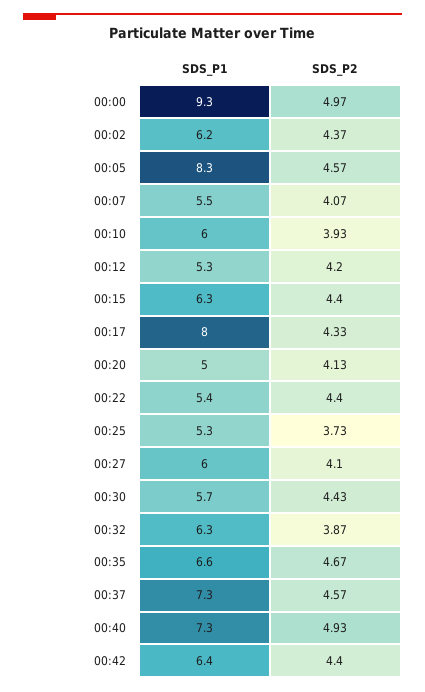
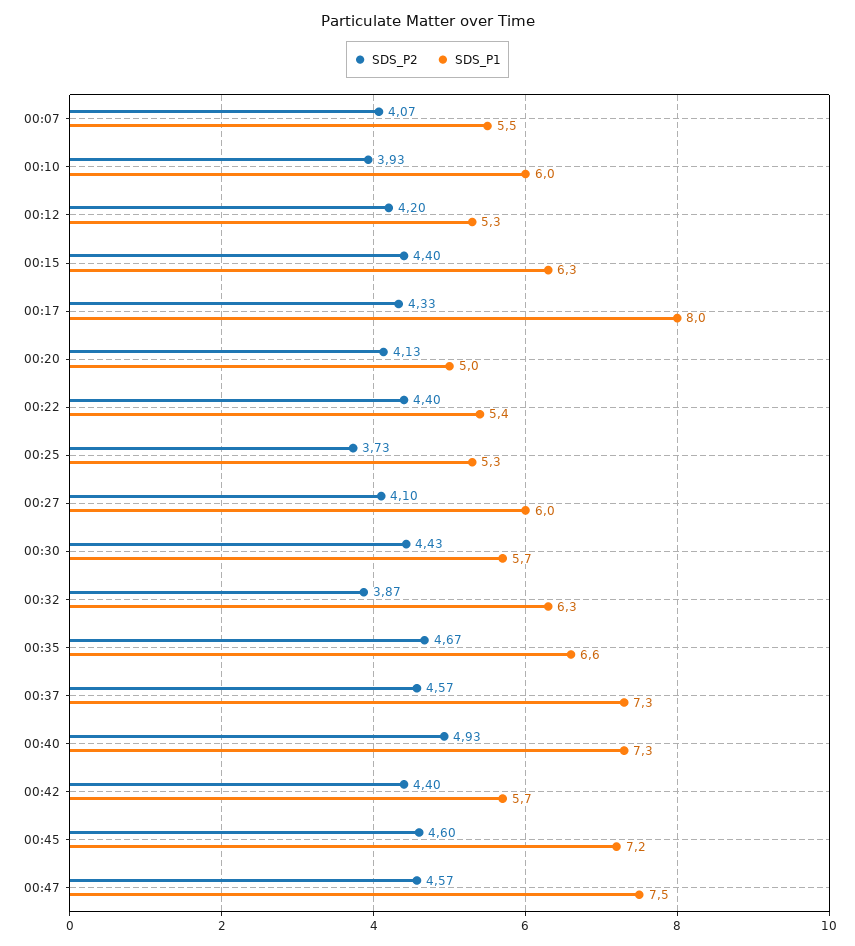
SDS_P1, 00:00: 9.3 -> none
SDS_P2, 00:00: 4.97 -> none
SDS_P1, 00:02: 6.2 -> none
SDS_P2, 00:02: 4.37 -> none
SDS_P1, 00:05: 8.3 -> none
SDS_P2, 00:05: 4.57 -> none
SDS_P1, 00:42: 6.4 -> 5.7
SDS_P2, 00:45: none -> 4.6
SDS_P1, 00:45: none -> 7.2
SDS_P2, 00:47: none -> 4.57
SDS_P1, 00:47: none -> 7.5

